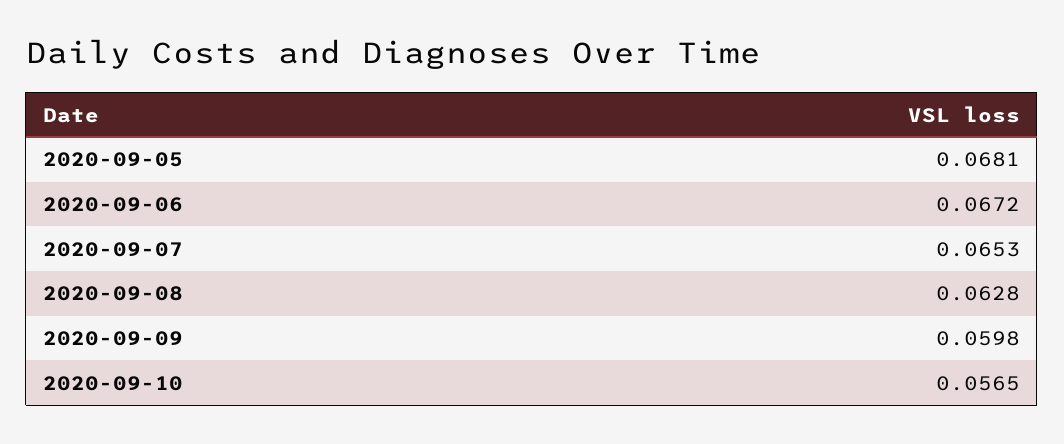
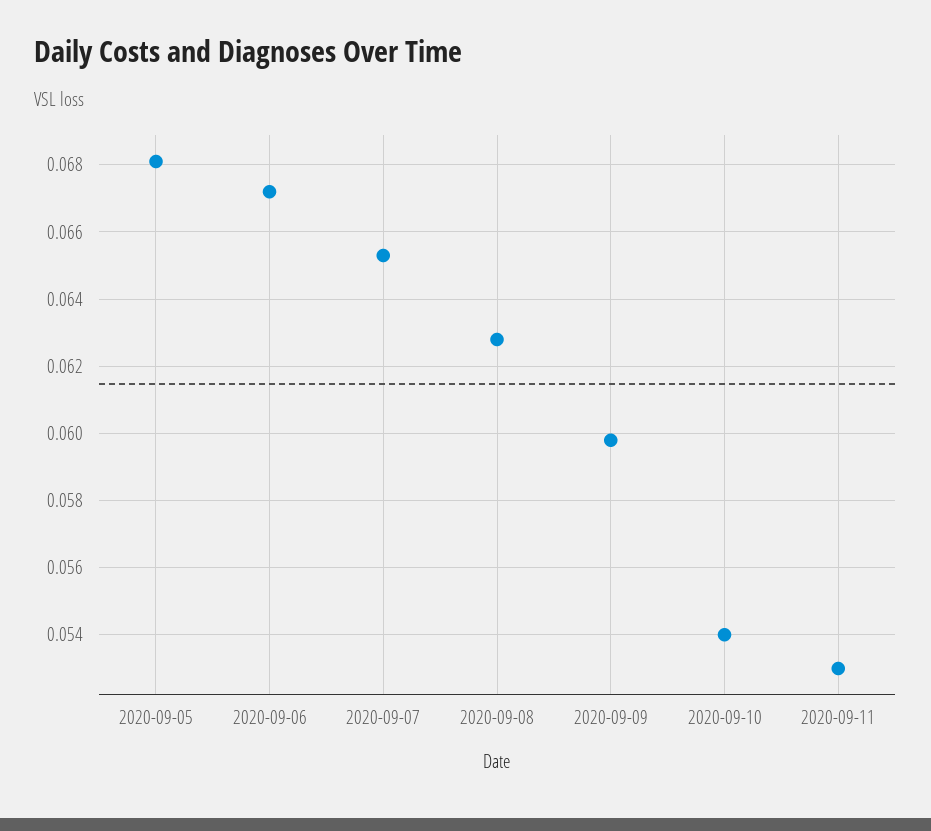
2020-09-10: 0.0565 -> 0.054
2020-09-11: none -> 0.053

